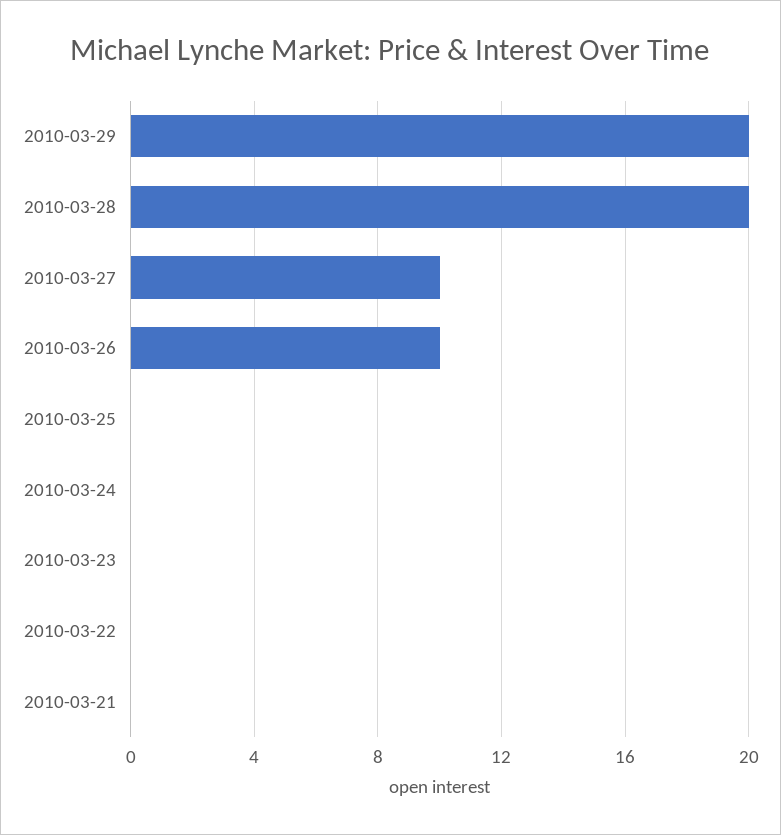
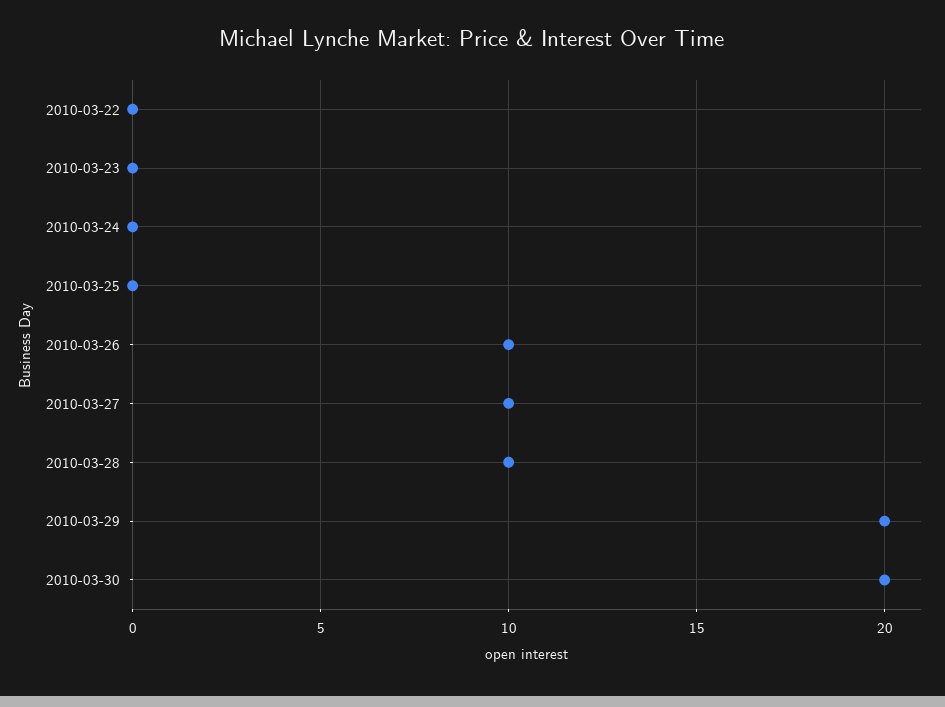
2010-03-28: 20 -> 10
2010-03-21: 0 -> none
2010-03-30: none -> 20

